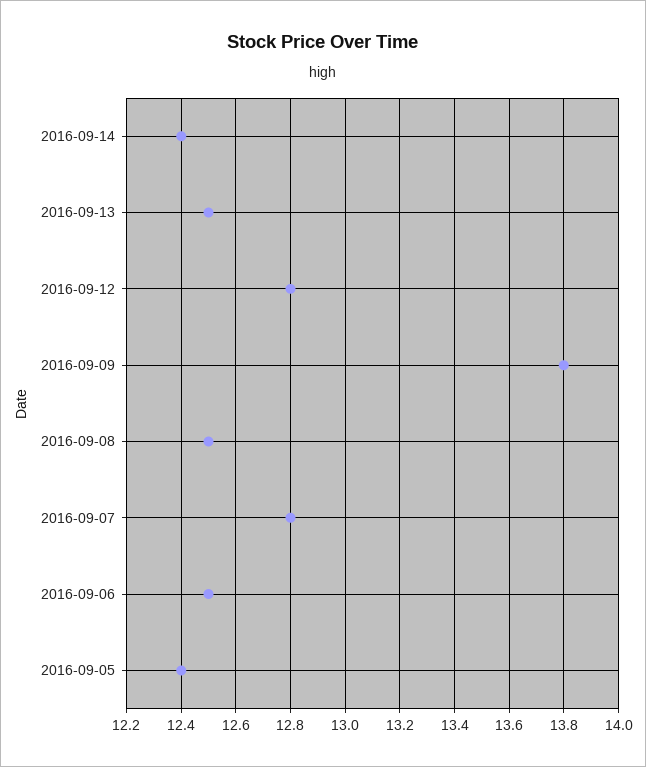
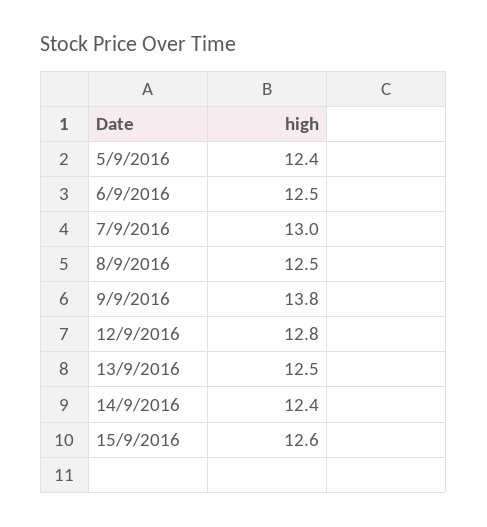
2016-09-07: 12.8 -> 13
15/9/2016: none -> 12.6

